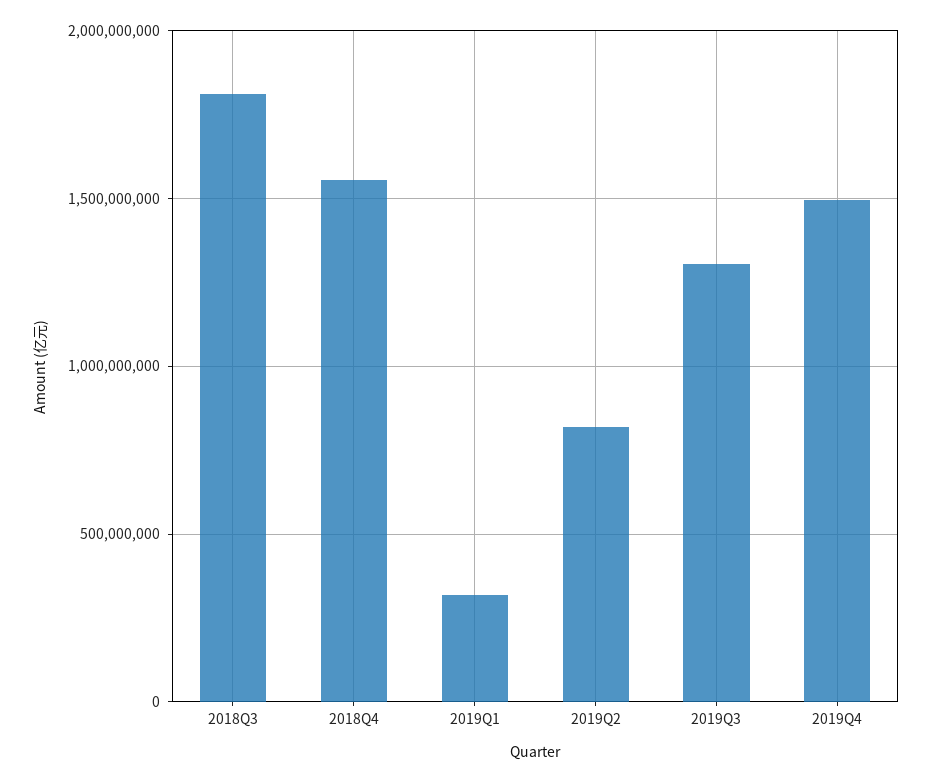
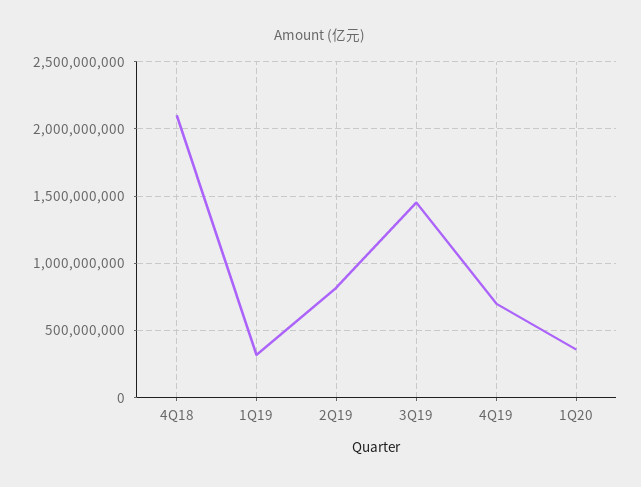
2018Q3: 1800000000 -> none
2018Q4: 1550000000 -> 2100000000
2019Q3: 1300000000 -> 1450000000
2019Q4: 1500000000 -> 700000000
1Q20: none -> 350000000

